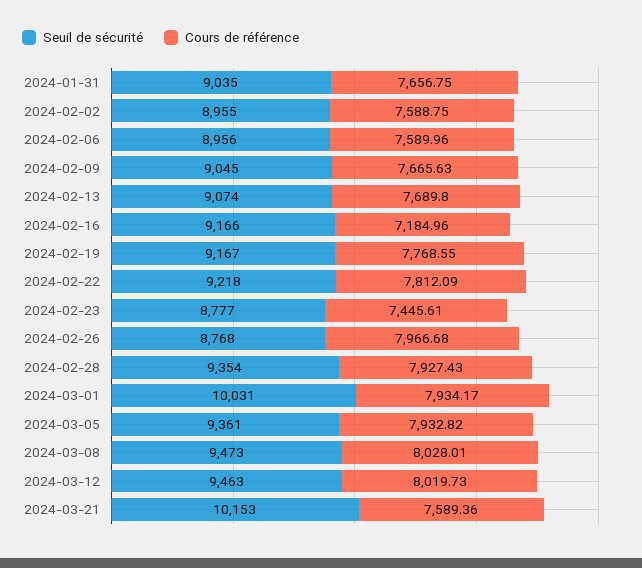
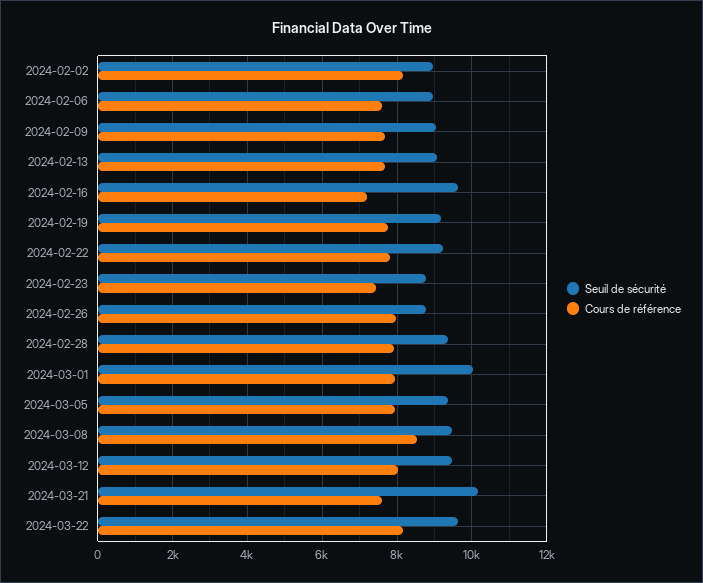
Seuil de sécurité, 2024-01-31: 9035 -> none
Cours de référence, 2024-01-31: 7656.75 -> none
Cours de référence, 2024-02-02: 7588.75 -> 8200
Seuil de sécurité, 2024-02-16: 9166 -> 9600
Cours de référence, 2024-03-08: 8028.01 -> 8600
Seuil de sécurité, 2024-03-22: none -> 9600
Cours de référence, 2024-03-22: none -> 8200

